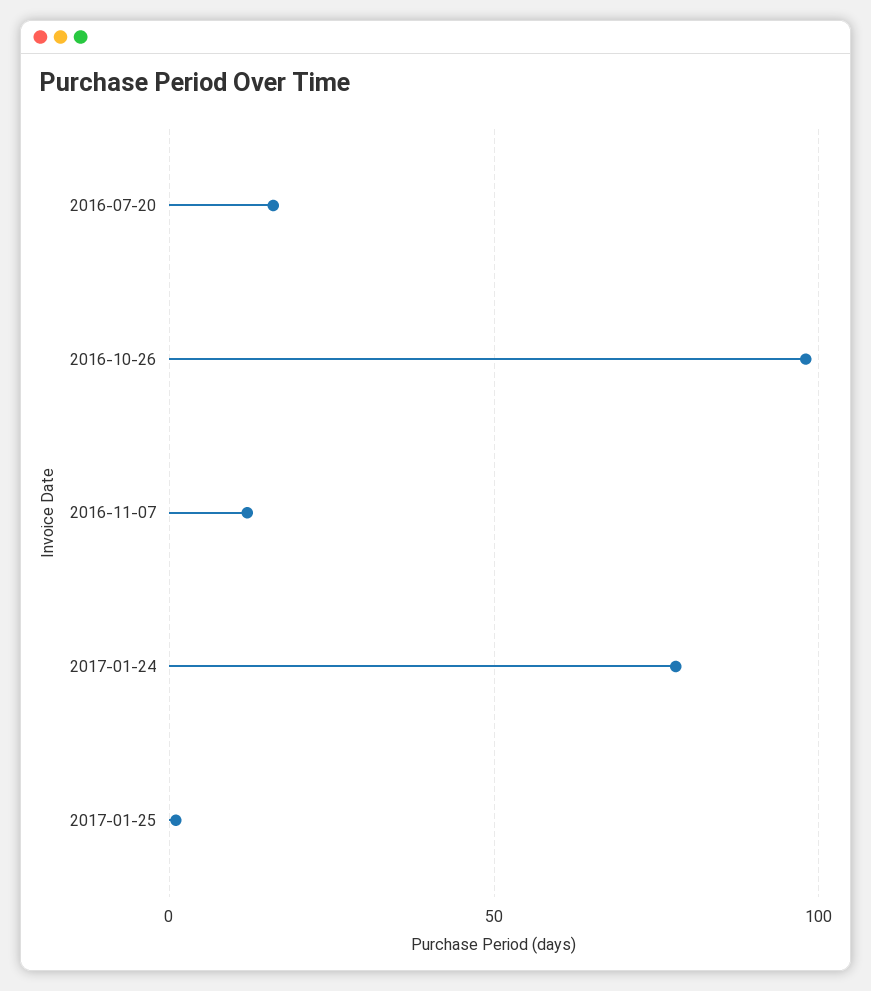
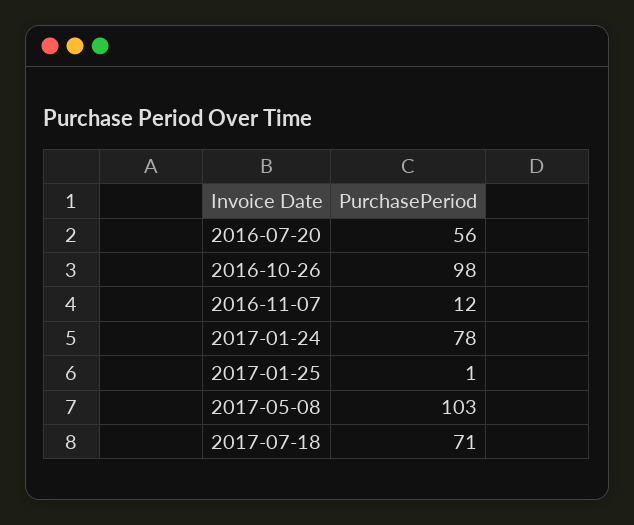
2016-07-20: 15 -> 56
2017-05-08: none -> 103
2017-07-18: none -> 71

